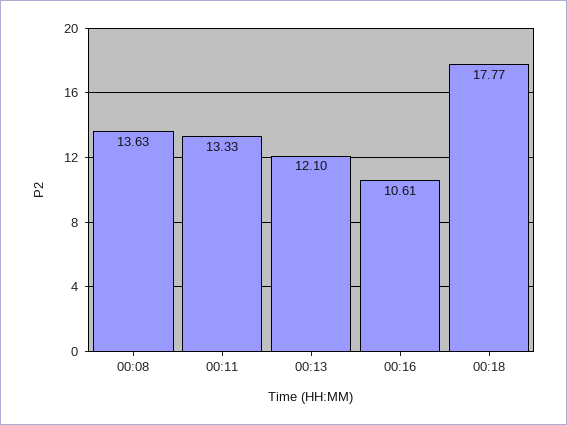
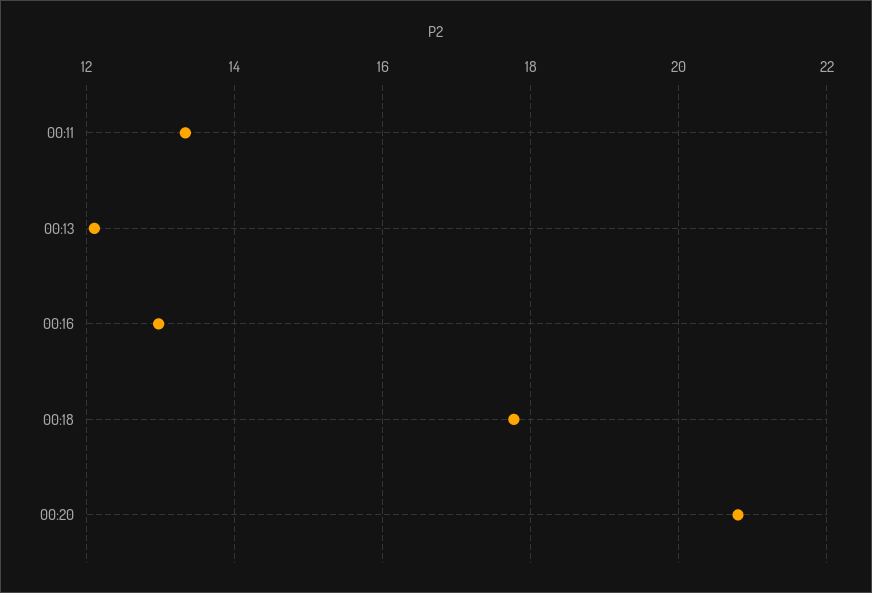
00:08: 13.63 -> none
00:16: 10.61 -> 13
00:20: none -> 20.8

